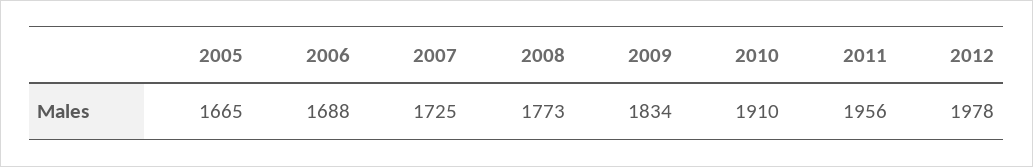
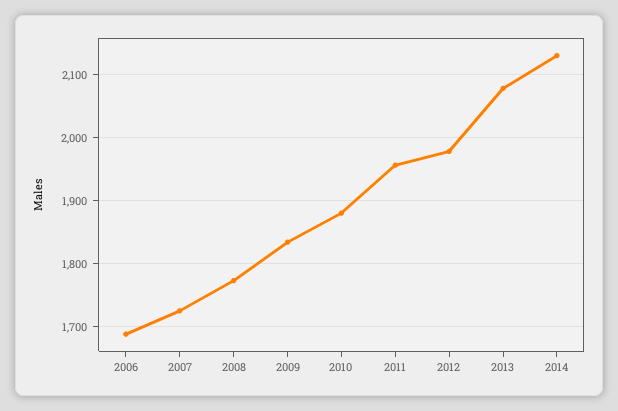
2005: 1665 -> none
2010: 1910 -> 1880
2013: none -> 2080
2014: none -> 2130

